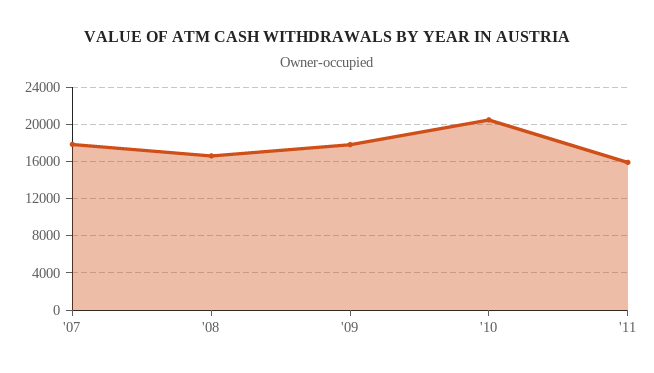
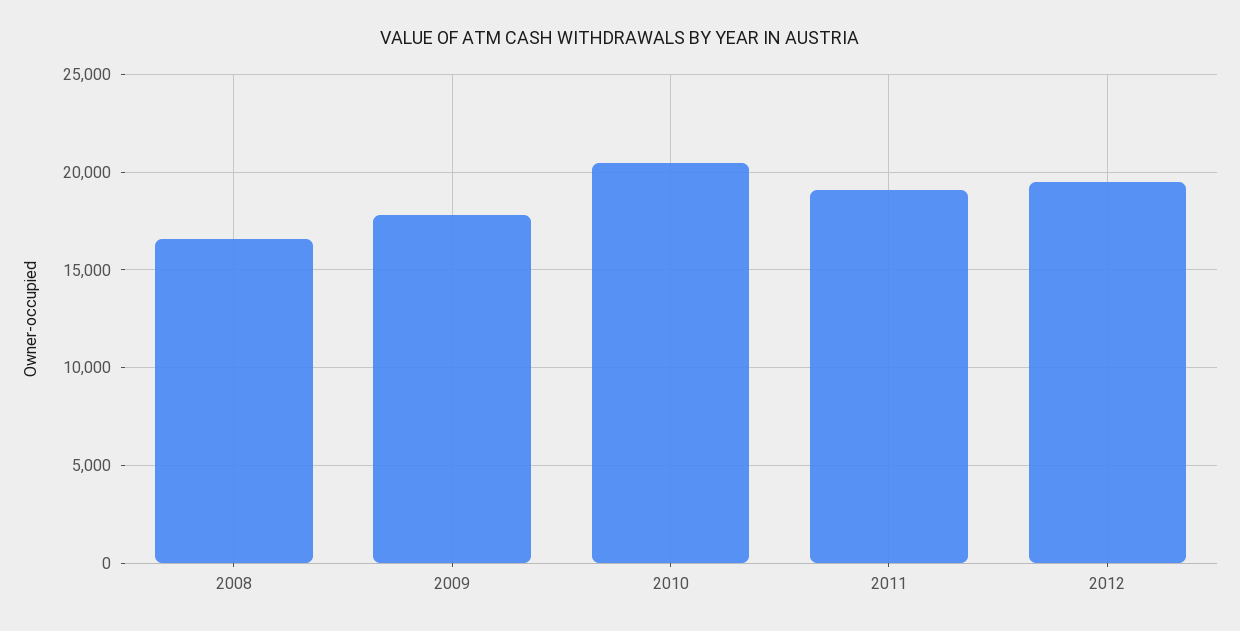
'07: 18000 -> none
'11: 16000 -> 19000
2012: none -> 19500

